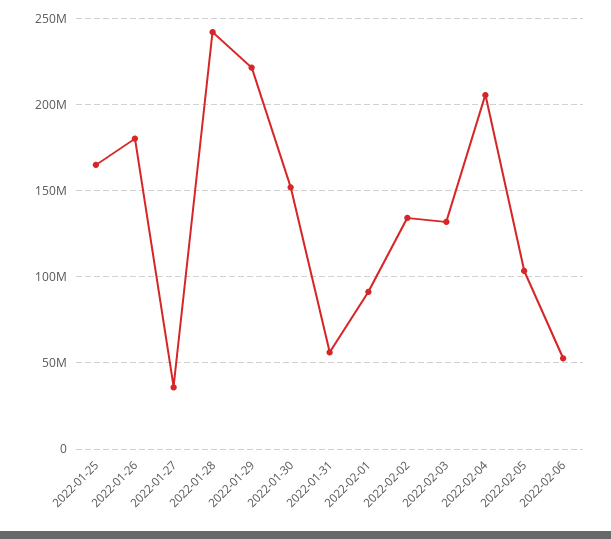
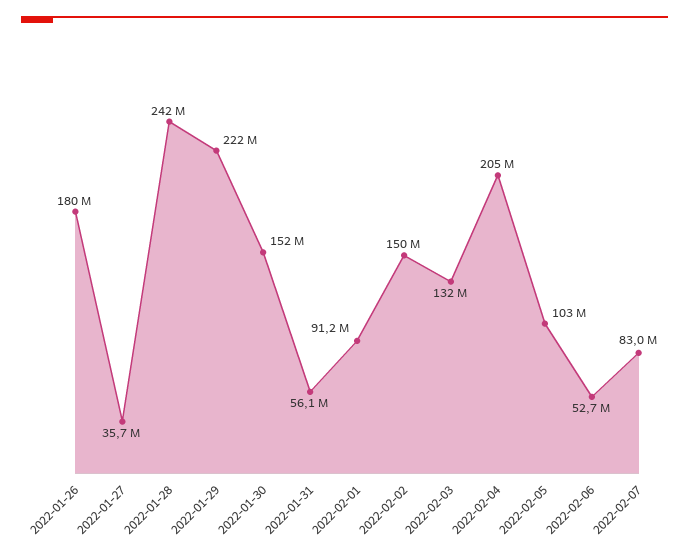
2022-01-25: 165000000 -> none
2022-02-02: 135000000 -> 150000000
2022-02-07: none -> 83000000

